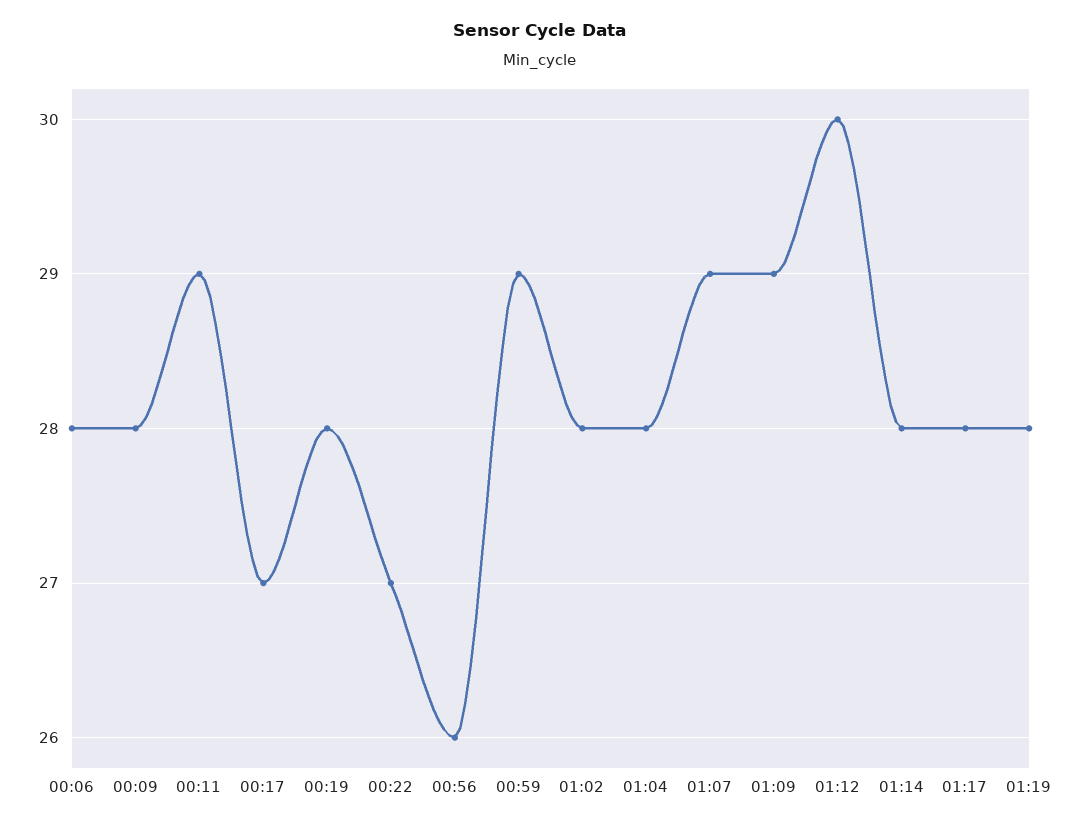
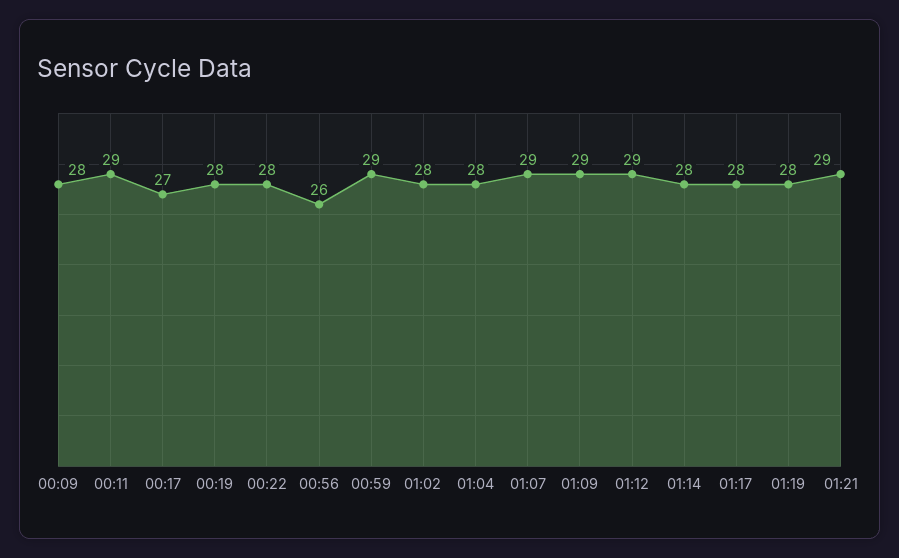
00:06: 28 -> none
00:22: 27 -> 28
01:12: 30 -> 29
01:21: none -> 29

